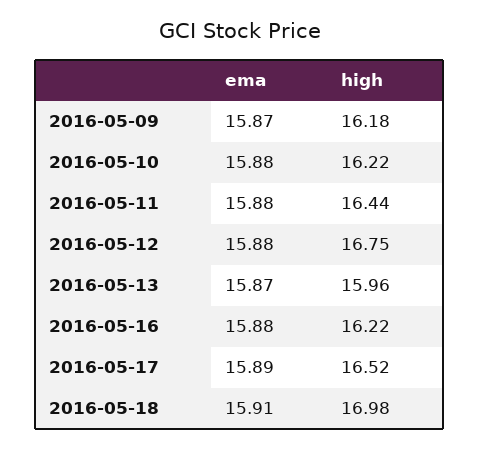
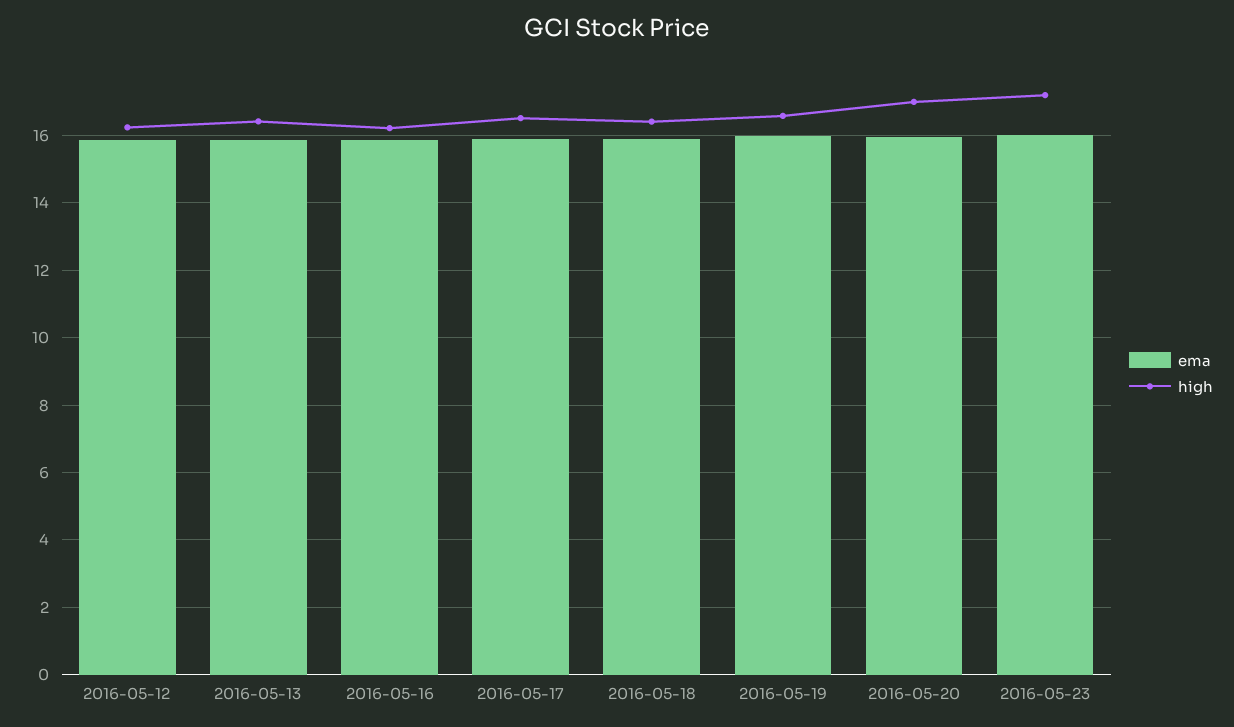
ema, 2016-05-09: 15.87 -> none
high, 2016-05-09: 16.18 -> none
ema, 2016-05-10: 15.88 -> none
high, 2016-05-10: 16.22 -> none
ema, 2016-05-11: 15.88 -> none
high, 2016-05-11: 16.44 -> none
high, 2016-05-12: 16.75 -> 16.2
high, 2016-05-13: 15.96 -> 16.4
high, 2016-05-18: 16.98 -> 16.4
ema, 2016-05-19: none -> 16
high, 2016-05-19: none -> 16.6
ema, 2016-05-20: none -> 16
high, 2016-05-20: none -> 17
ema, 2016-05-23: none -> 16
high, 2016-05-23: none -> 17.2

